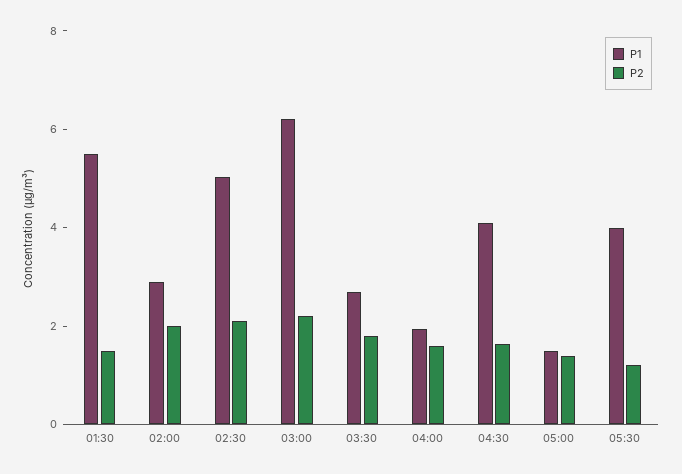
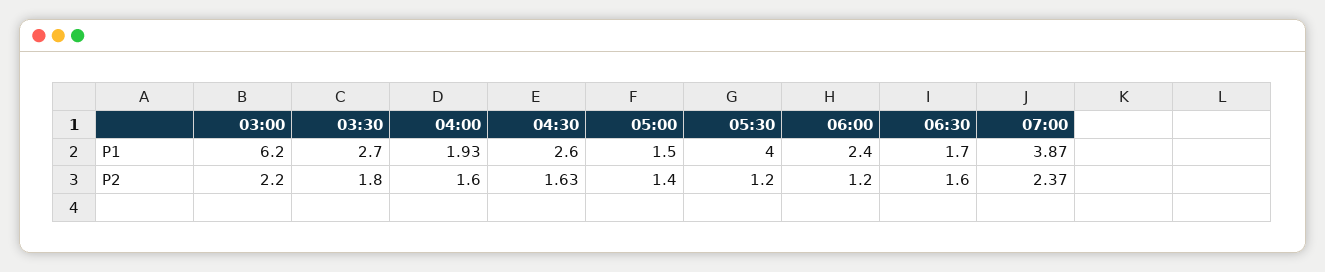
P1, 01:30: 5.5 -> none
P2, 01:30: 1.5 -> none
P1, 02:00: 3 -> none
P2, 02:00: 2 -> none
P1, 02:30: 5 -> none
P2, 02:30: 2 -> none
P1, 04:30: 4 -> 2.6
P1, 06:00: none -> 2.4
P1, 06:30: none -> 1.7
P1, 07:00: none -> 3.87
P2, 06:00: none -> 1.2
P2, 06:30: none -> 1.6
P2, 07:00: none -> 2.37

